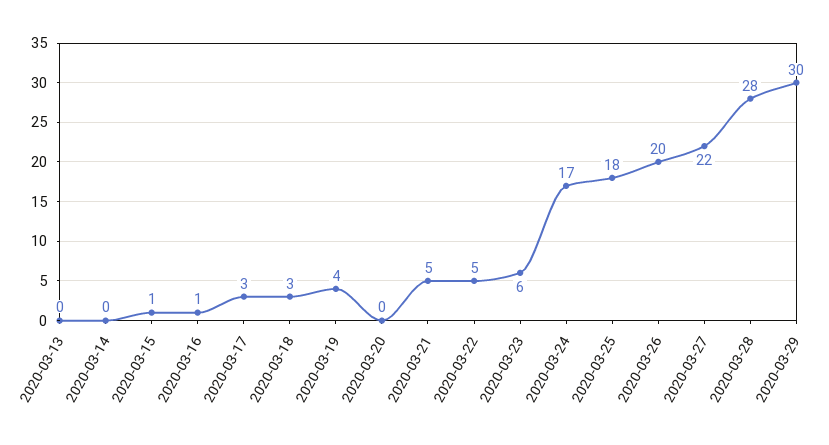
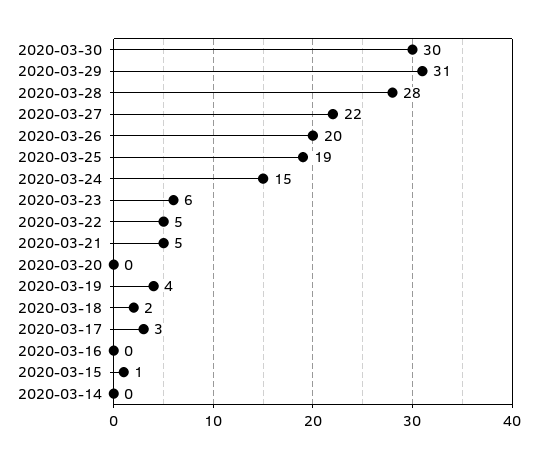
2020-03-13: 0 -> none
2020-03-16: 1 -> 0
2020-03-18: 3 -> 2
2020-03-24: 17 -> 15
2020-03-25: 18 -> 19
2020-03-29: 30 -> 31
2020-03-30: none -> 30

